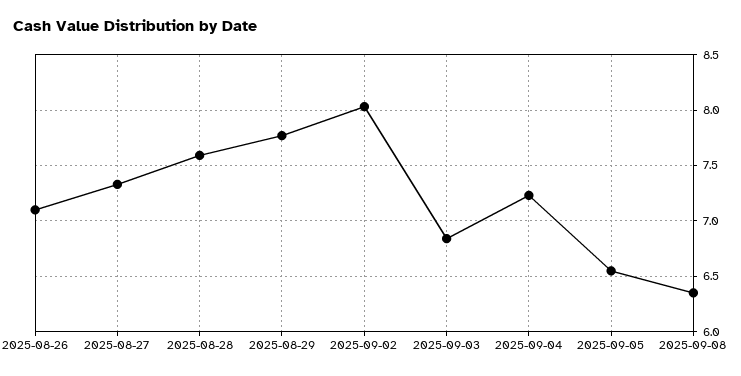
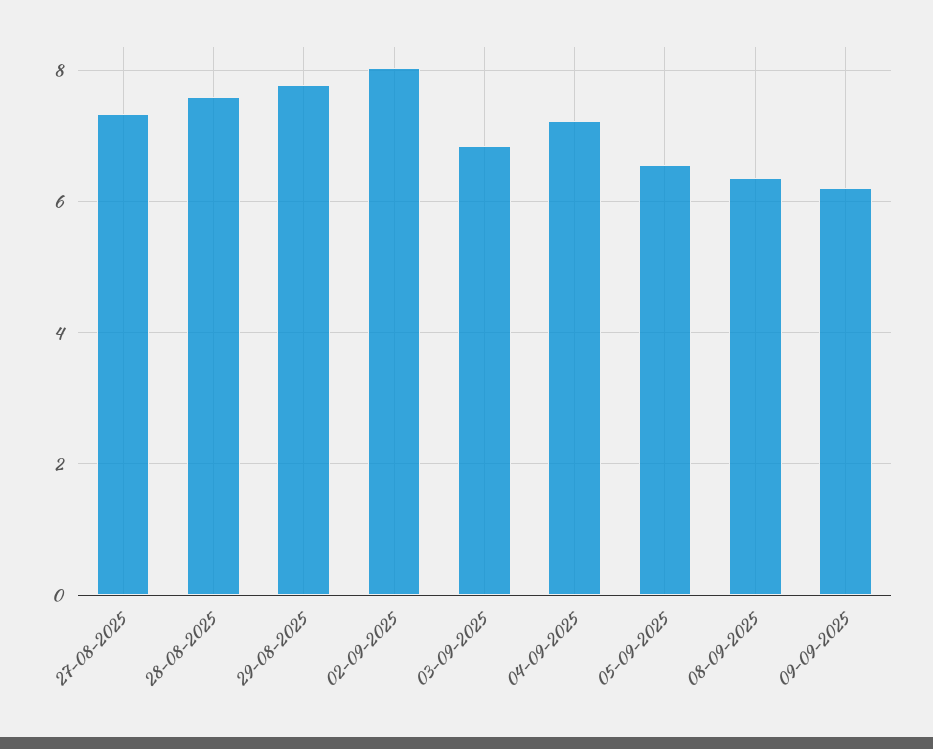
2025-08-26: 7.1 -> none
09-09-2025: none -> 6.2

